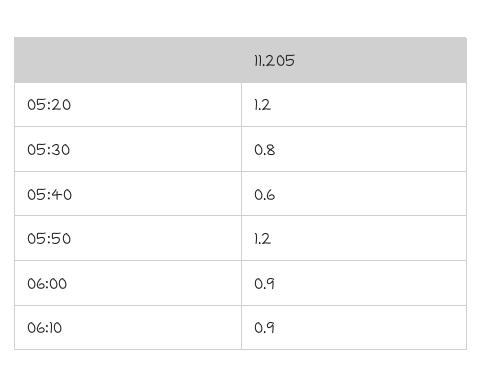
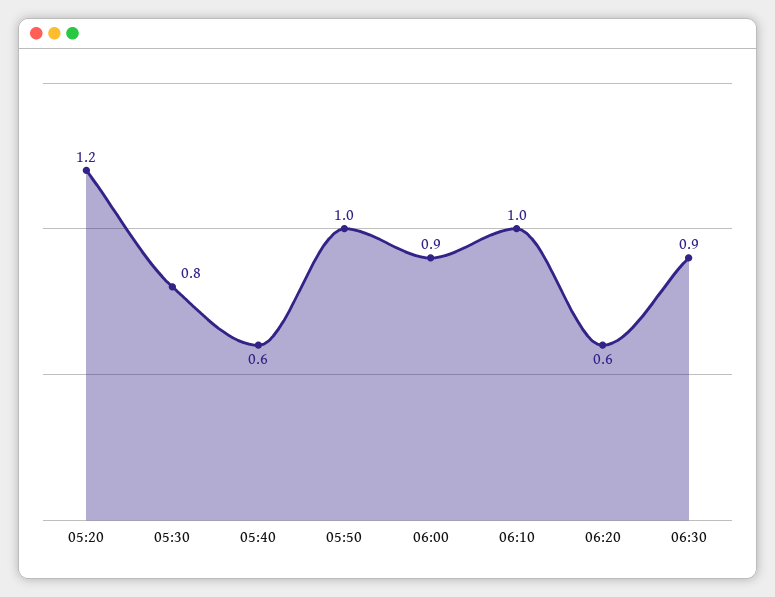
05:50: 1.2 -> 1
06:10: 0.9 -> 1
06:20: none -> 0.6
06:30: none -> 0.9

